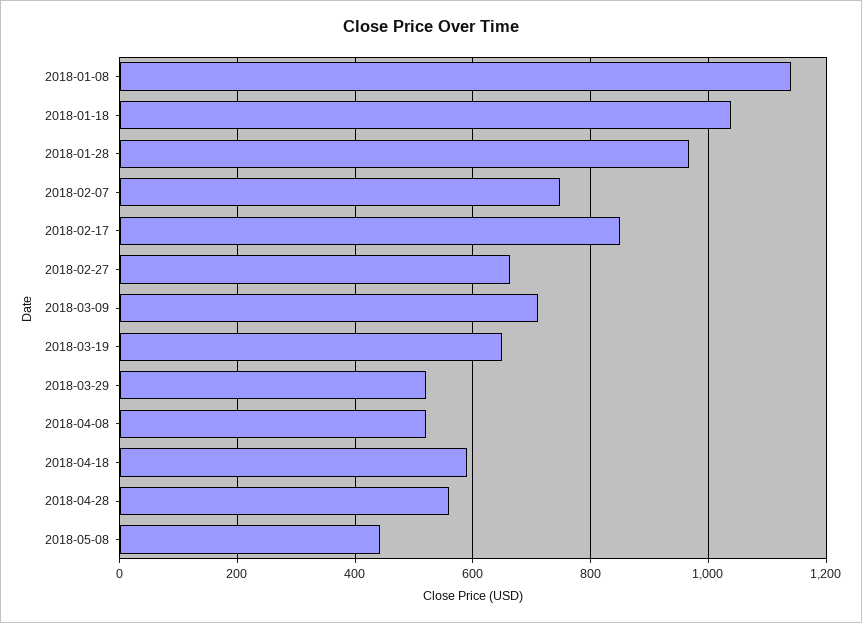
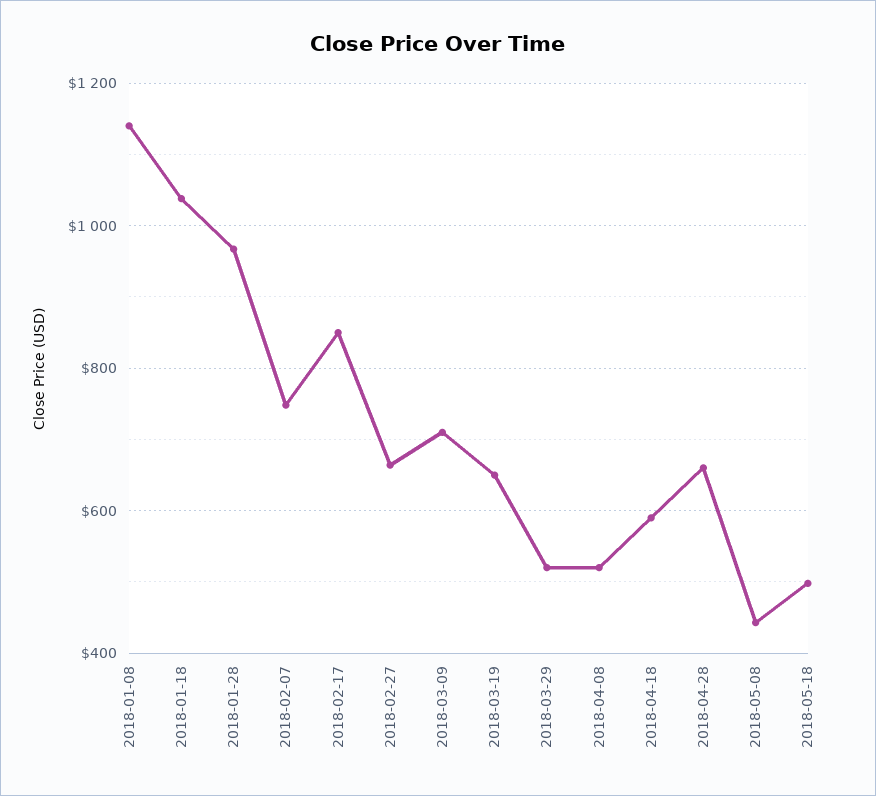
2018-04-28: 560 -> 660
2018-05-18: none -> 500

